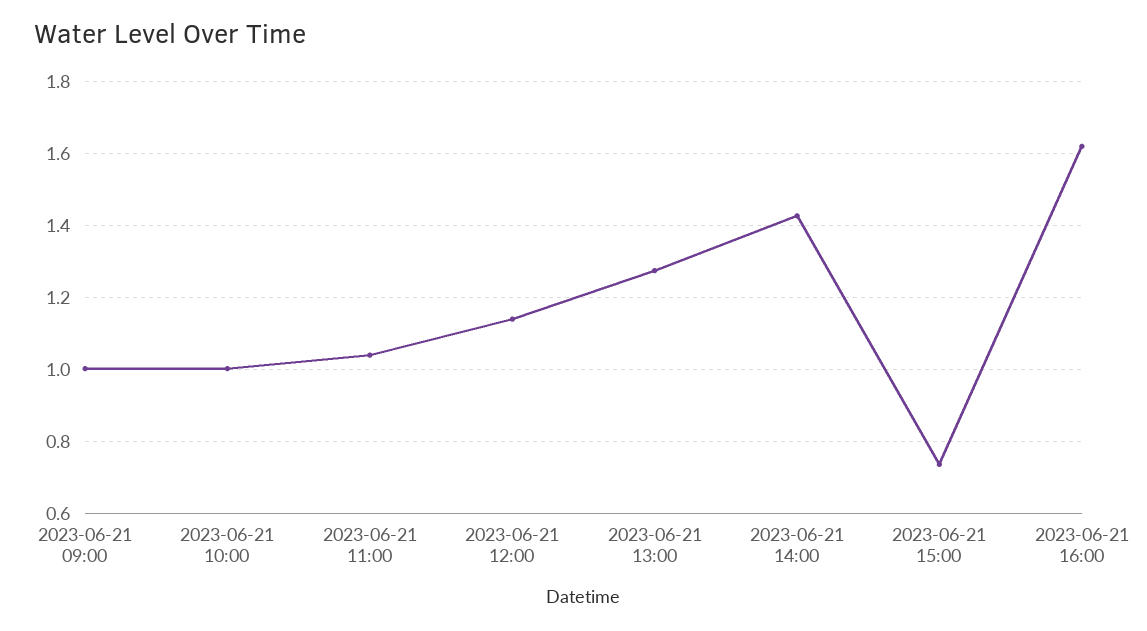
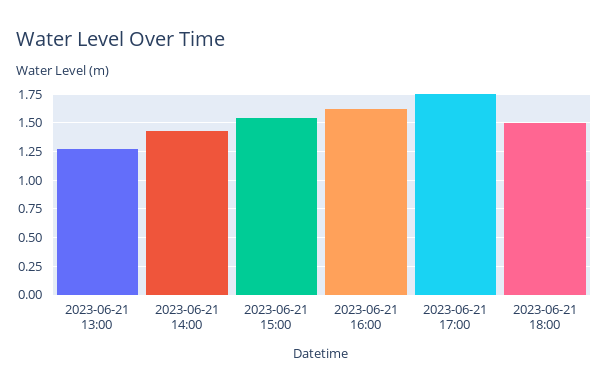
2023-06-21 09:00: 1 -> none
2023-06-21 10:00: 1 -> none
2023-06-21 11:00: 1.04 -> none
2023-06-21 12:00: 1.14 -> none
2023-06-21 15:00: 0.74 -> 1.5
2023-06-21 17:00: none -> 1.75
2023-06-21 18:00: none -> 1.5

